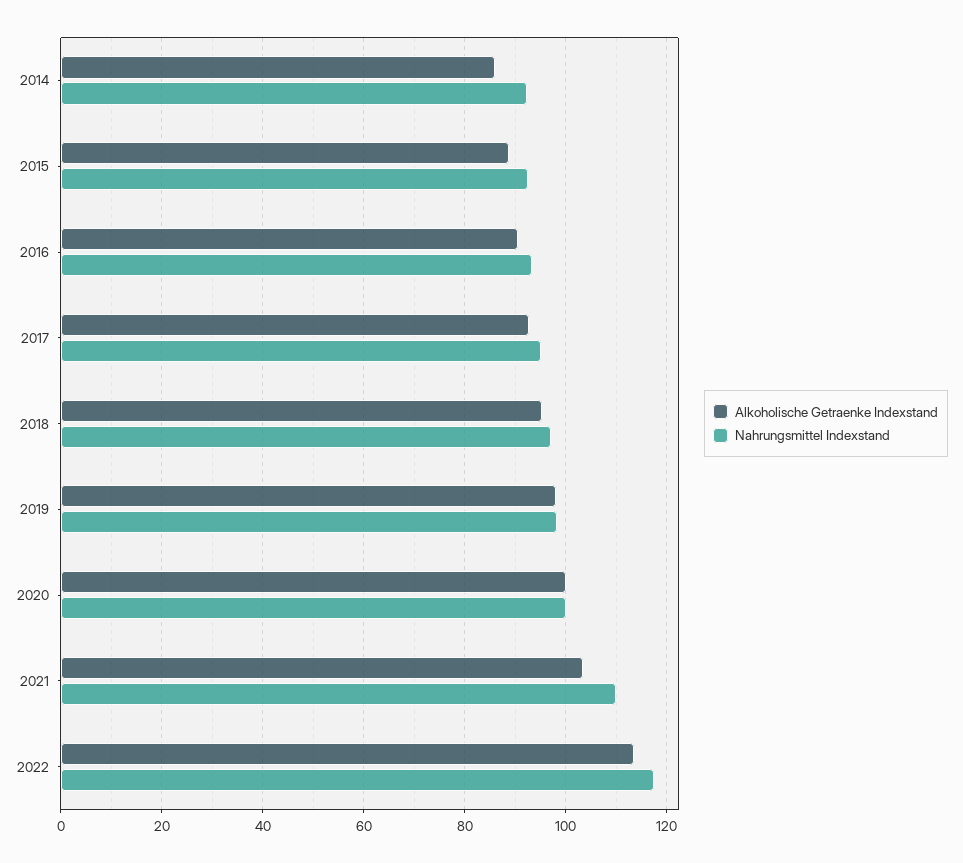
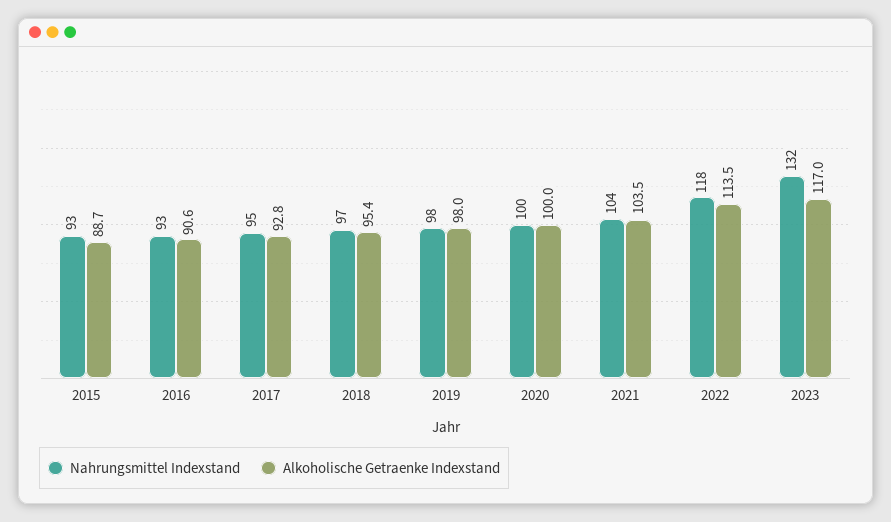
Alkoholische Getraenke Indexstand, 2014: 86 -> none
Nahrungsmittel Indexstand, 2014: 92 -> none
Nahrungsmittel Indexstand, 2021: 110 -> 104
Nahrungsmittel Indexstand, 2023: none -> 132
Alkoholische Getraenke Indexstand, 2023: none -> 117

